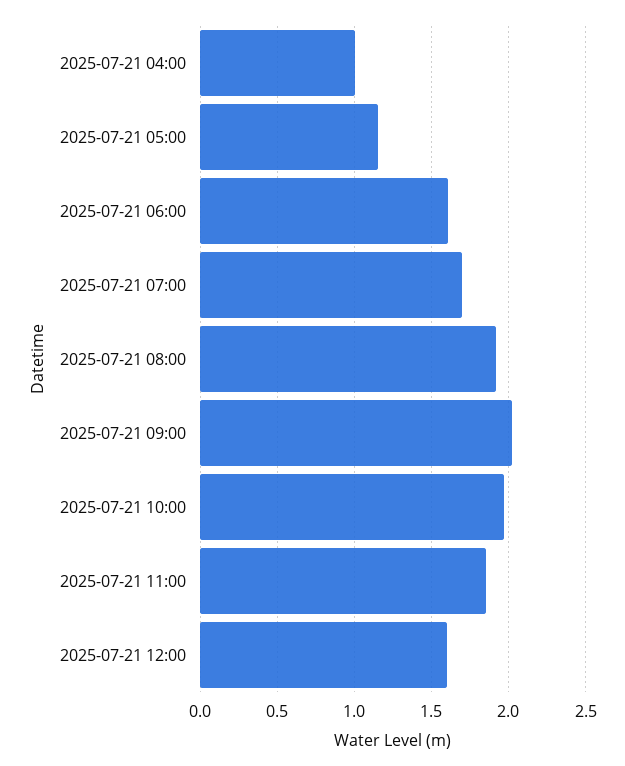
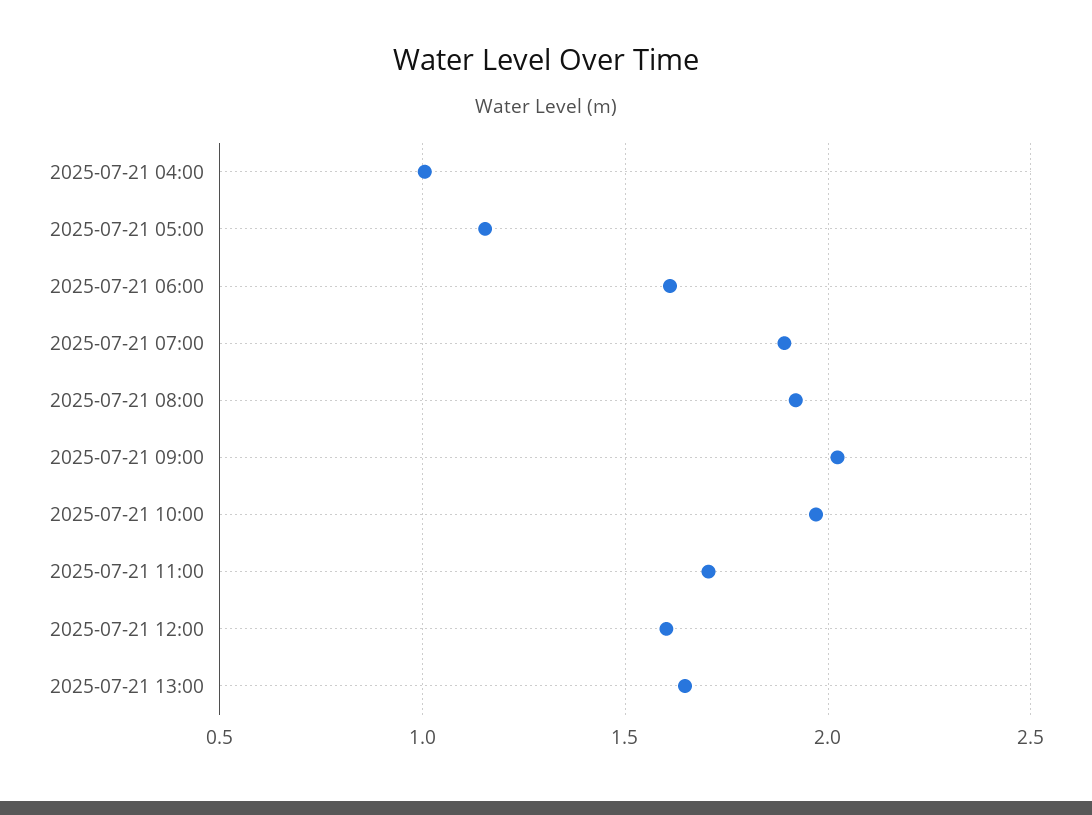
2025-07-21 07:00: 1.7 -> 1.9
2025-07-21 11:00: 1.85 -> 1.7
2025-07-21 13:00: none -> 1.65

